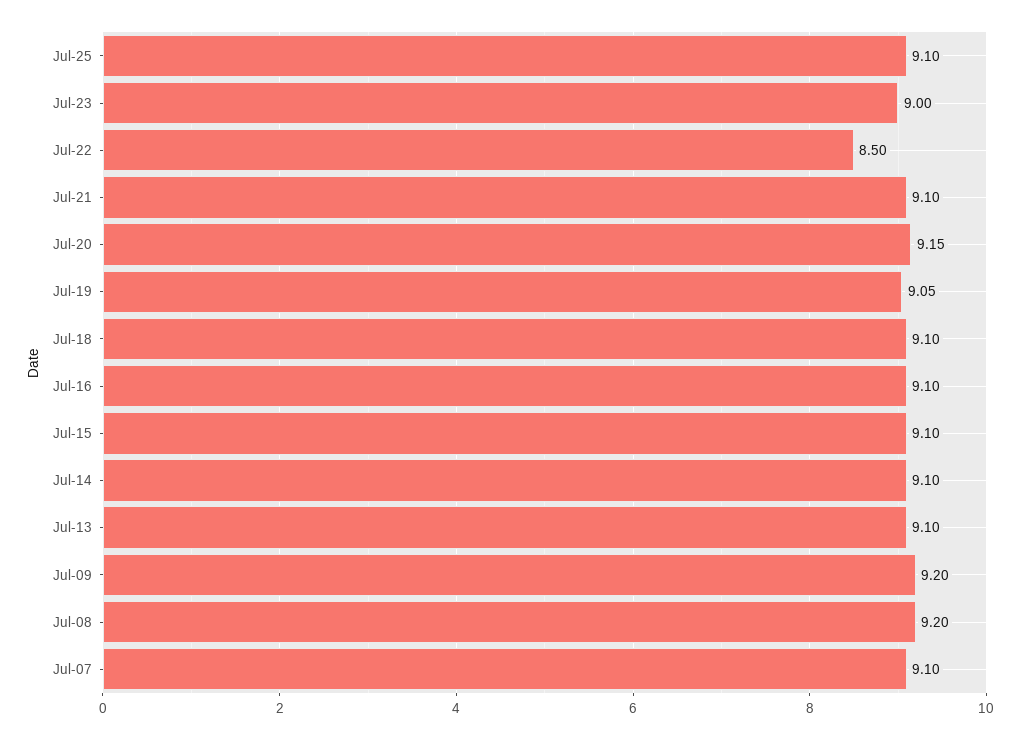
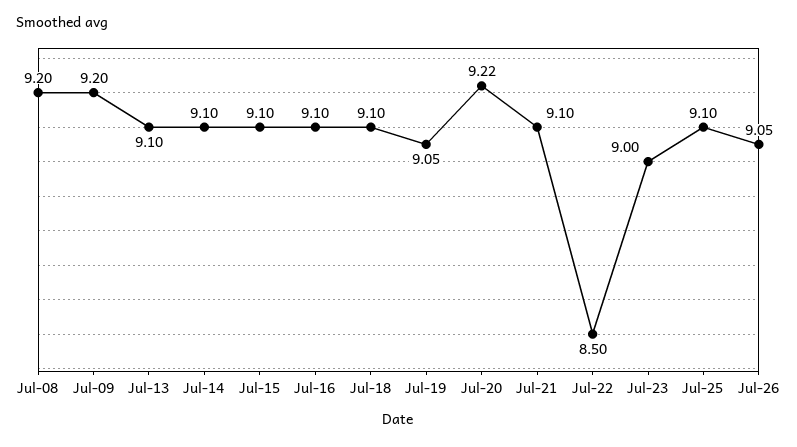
Jul-20: 9.15 -> 9.22
Jul-07: 9.1 -> none
Jul-26: none -> 9.05

